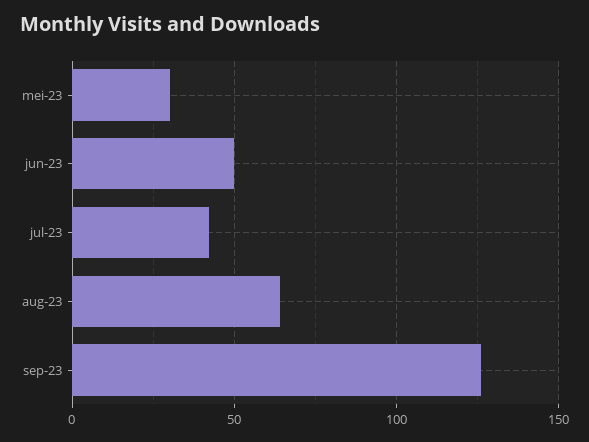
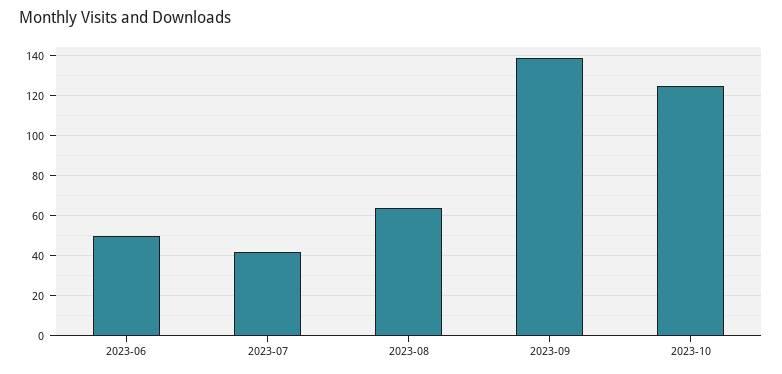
mei-23: 30 -> none
sep-23: 125 -> 140
2023-10: none -> 125

